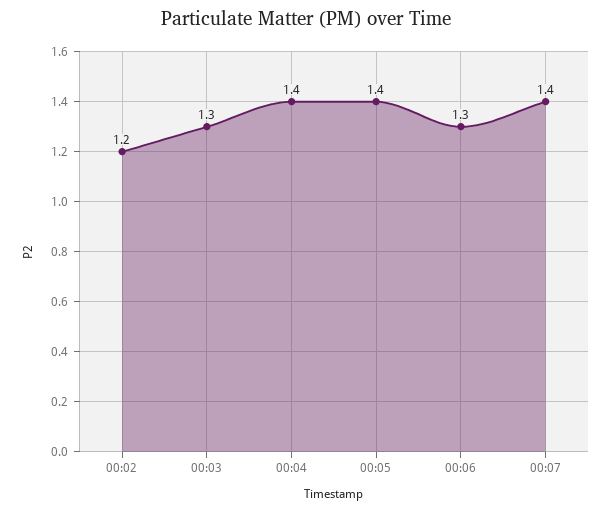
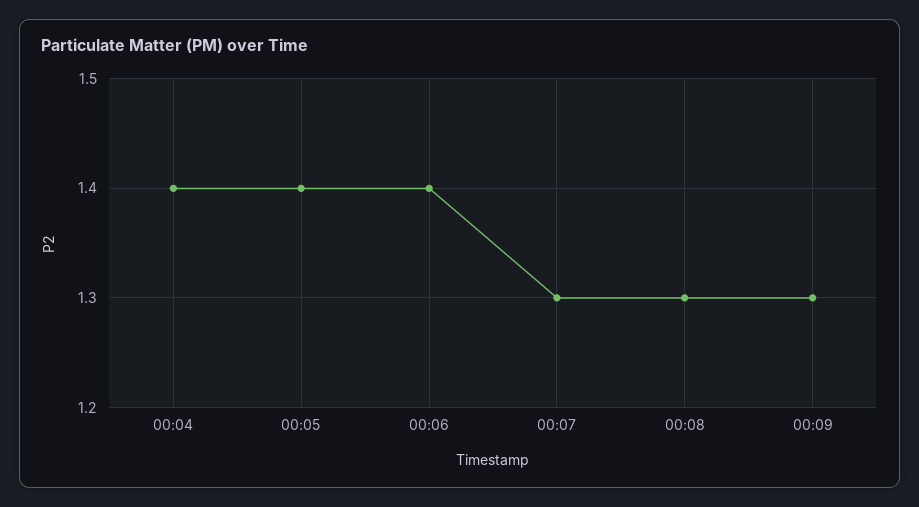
00:02: 1.2 -> none
00:03: 1.3 -> none
00:06: 1.3 -> 1.4
00:07: 1.4 -> 1.3
00:08: none -> 1.3
00:09: none -> 1.3

